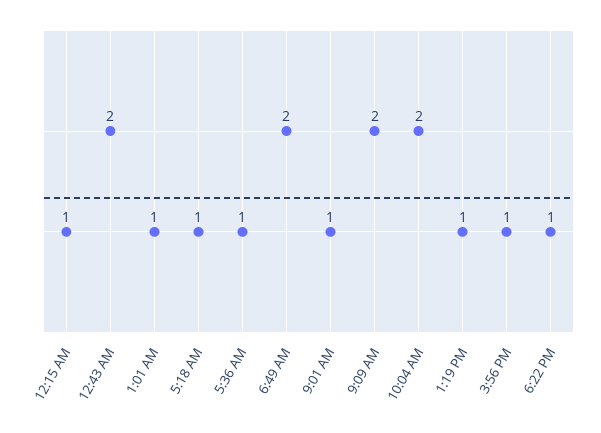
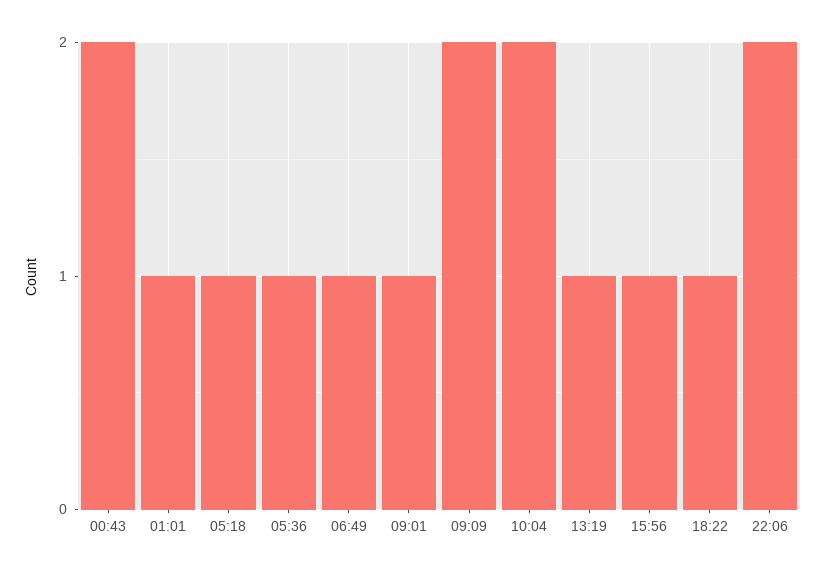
12:15 AM: 1 -> none
6:49 AM: 2 -> 1
22:06: none -> 2

